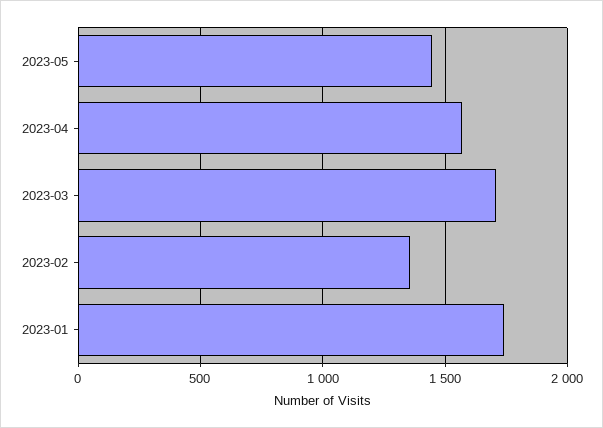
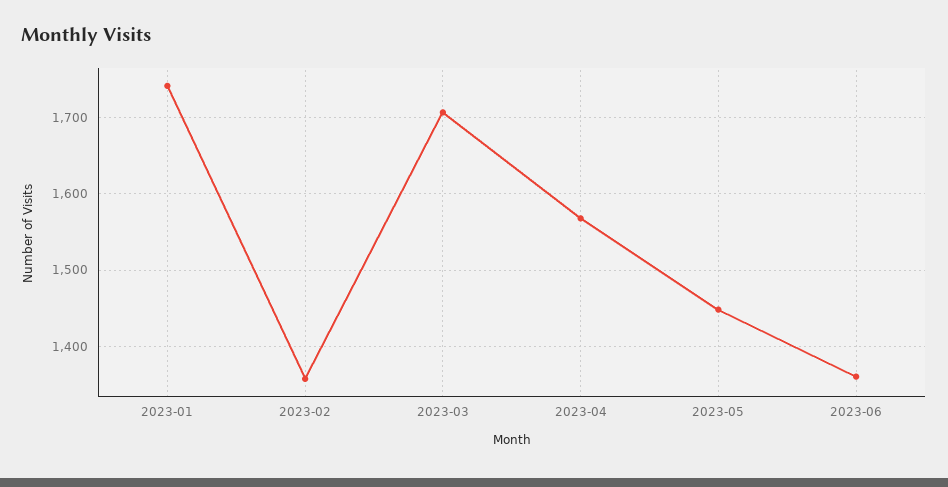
2023-06: none -> 1360

